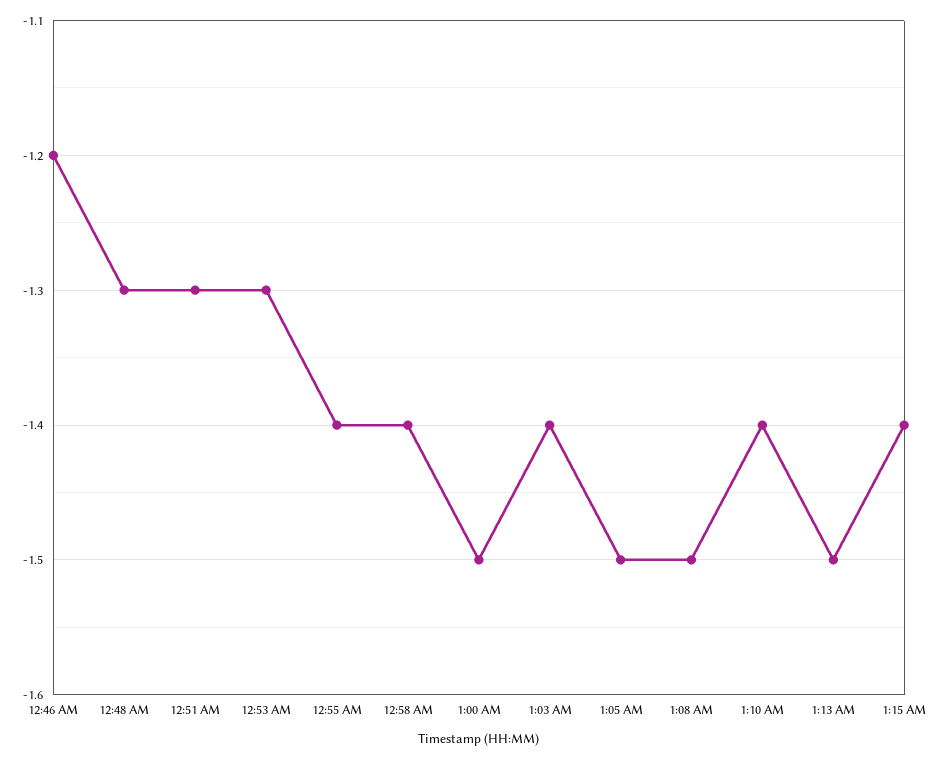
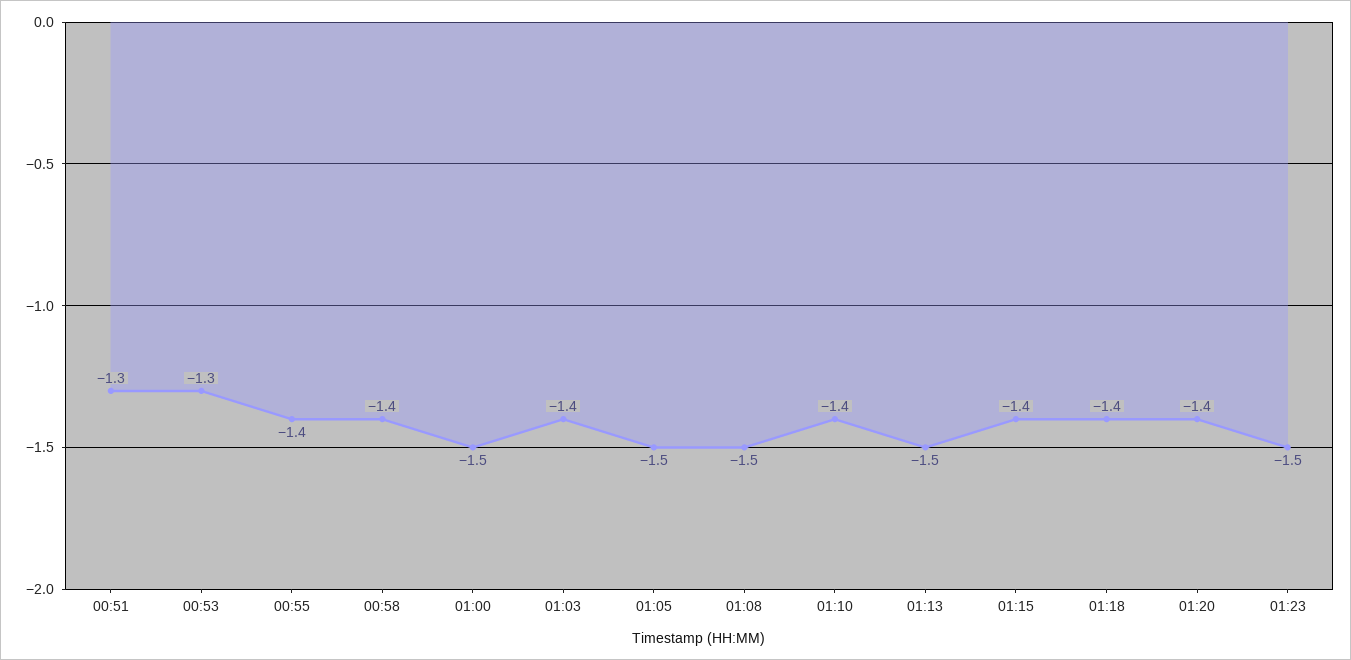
12:46 AM: -1.2 -> none
12:48 AM: -1.3 -> none
01:18: none -> -1.4
01:20: none -> -1.4
01:23: none -> -1.5

